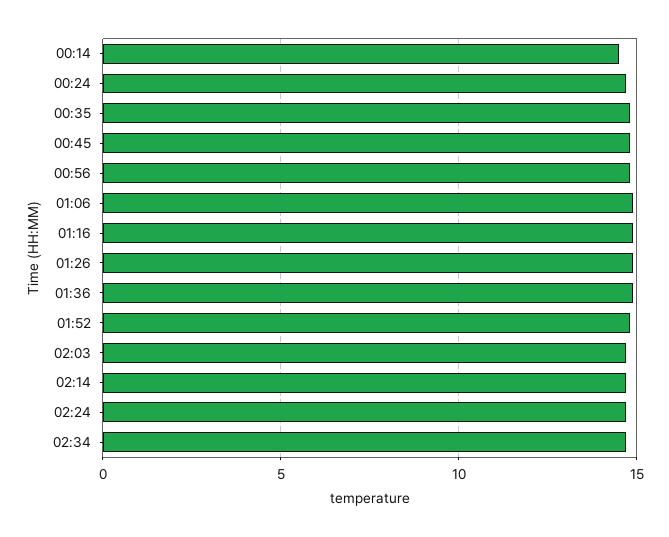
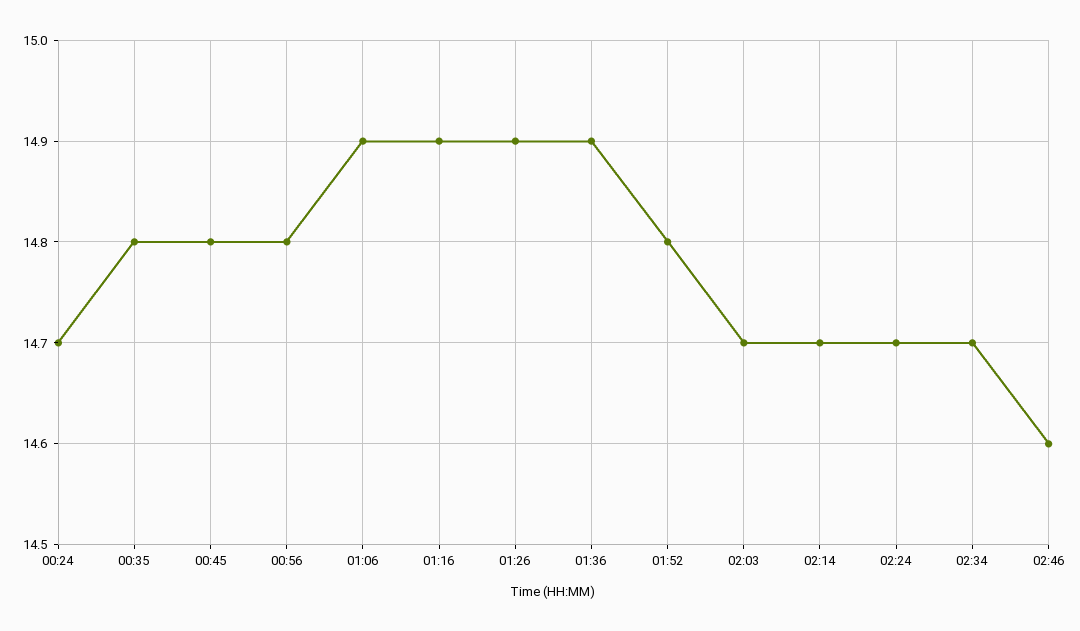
00:14: 14.5 -> none
02:46: none -> 14.6

